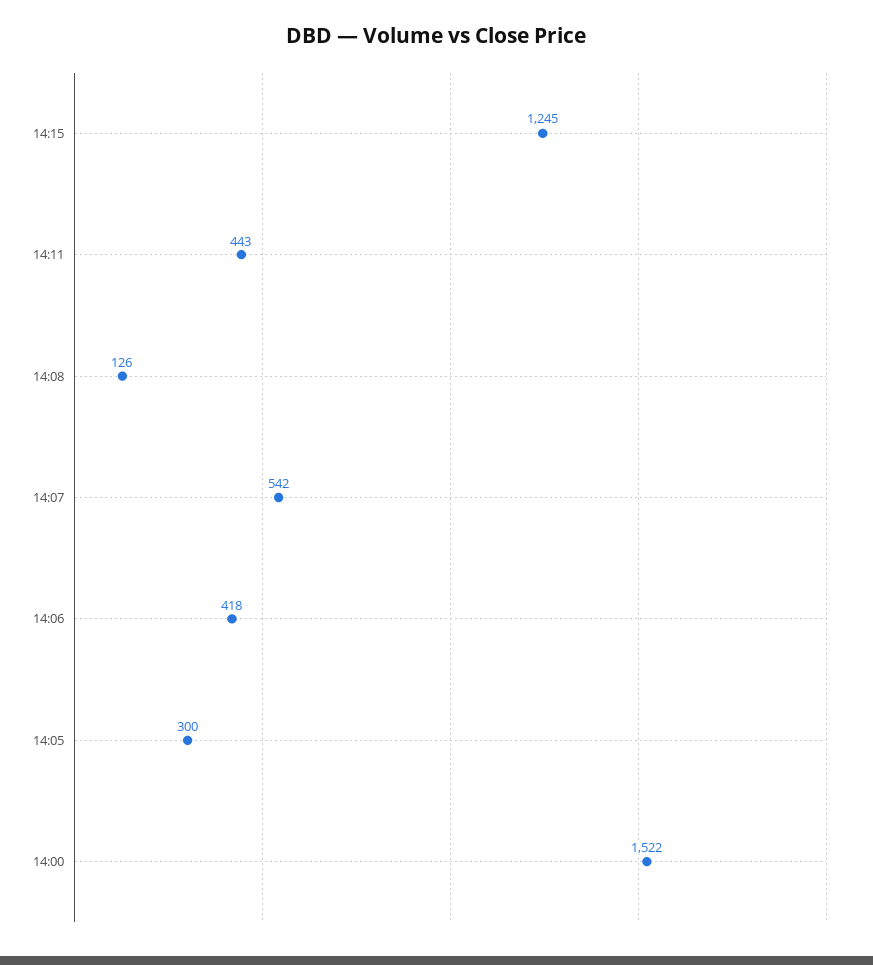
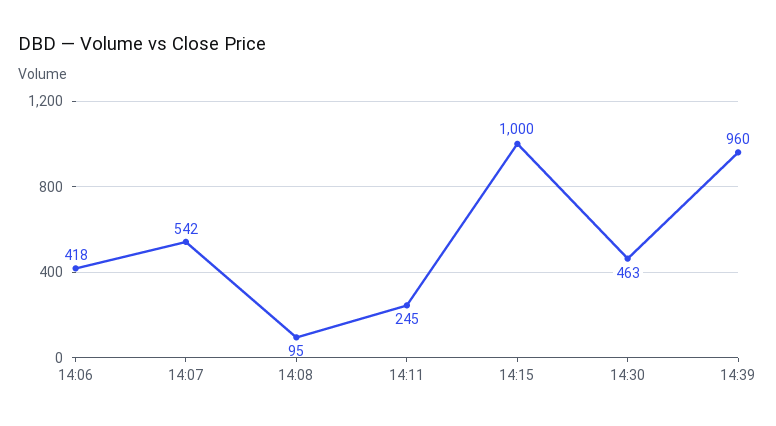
14:15: 1245 -> 1000
14:11: 443 -> 245
14:08: 126 -> 95
14:05: 300 -> none
14:00: 1522 -> none
14:30: none -> 463
14:39: none -> 960

